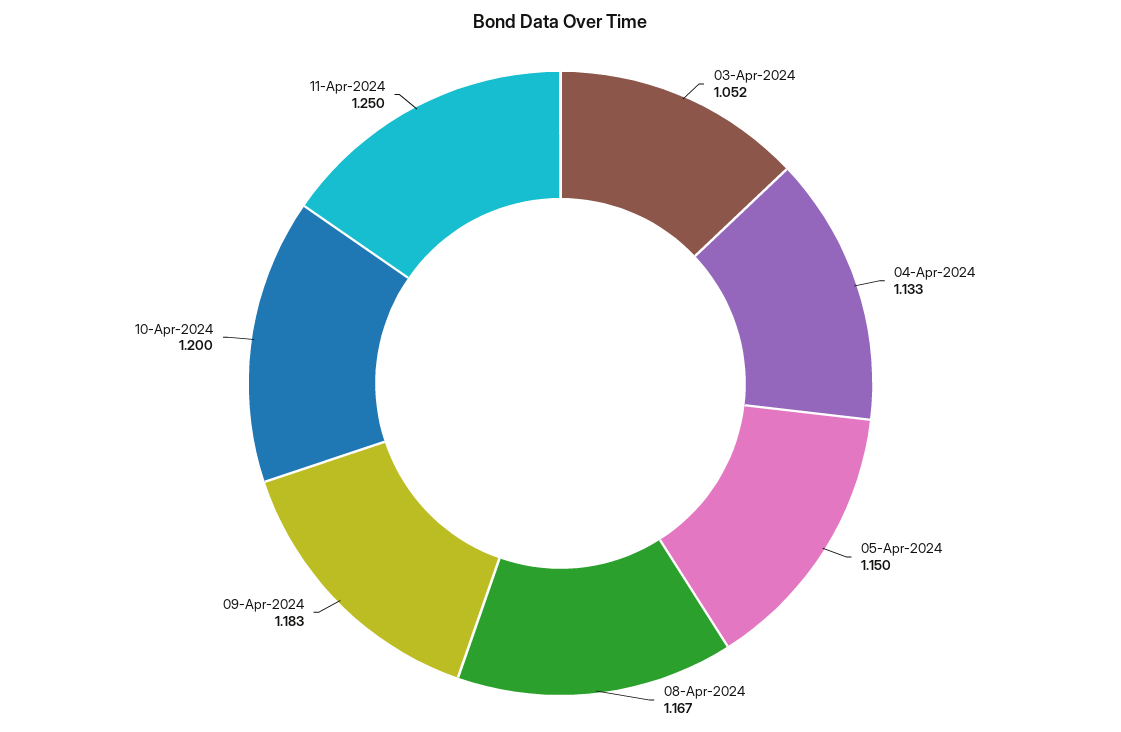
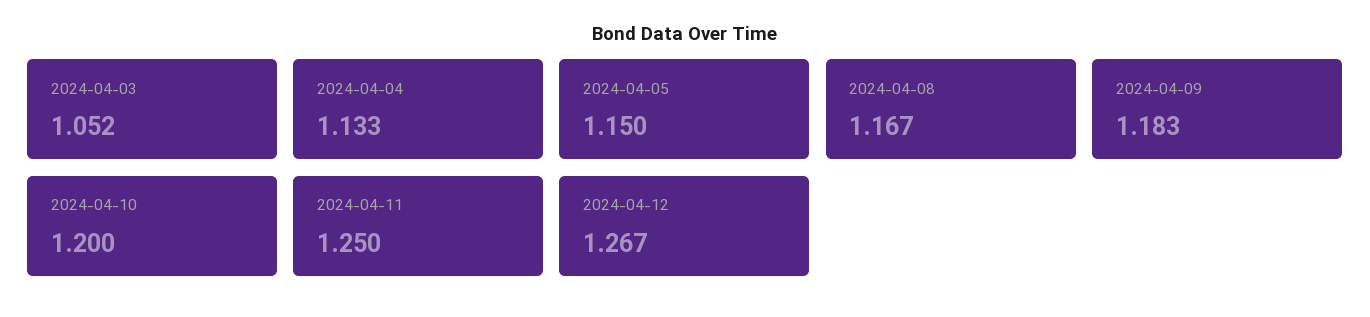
2024-04-12: none -> 1.267

